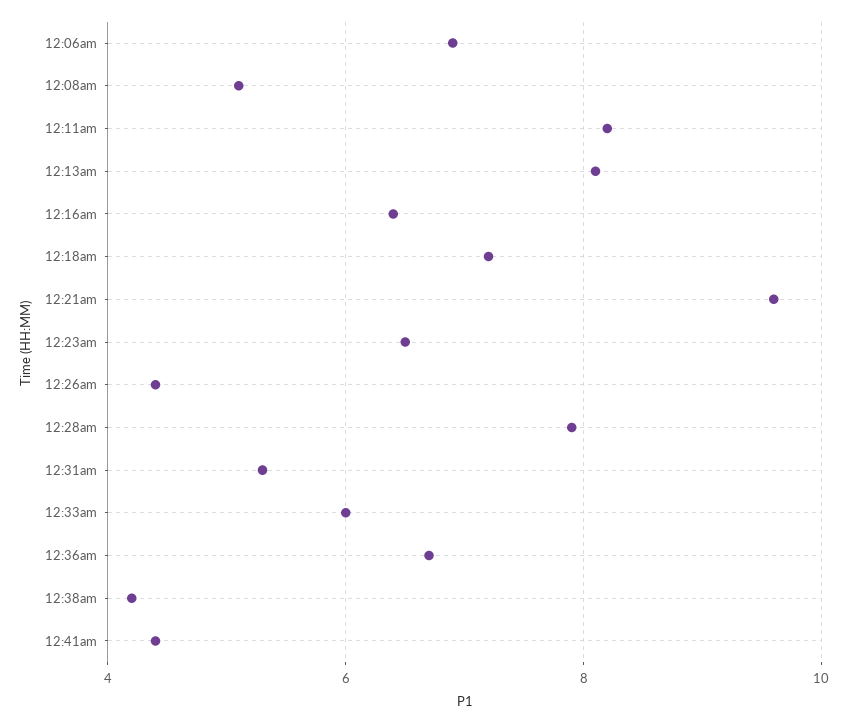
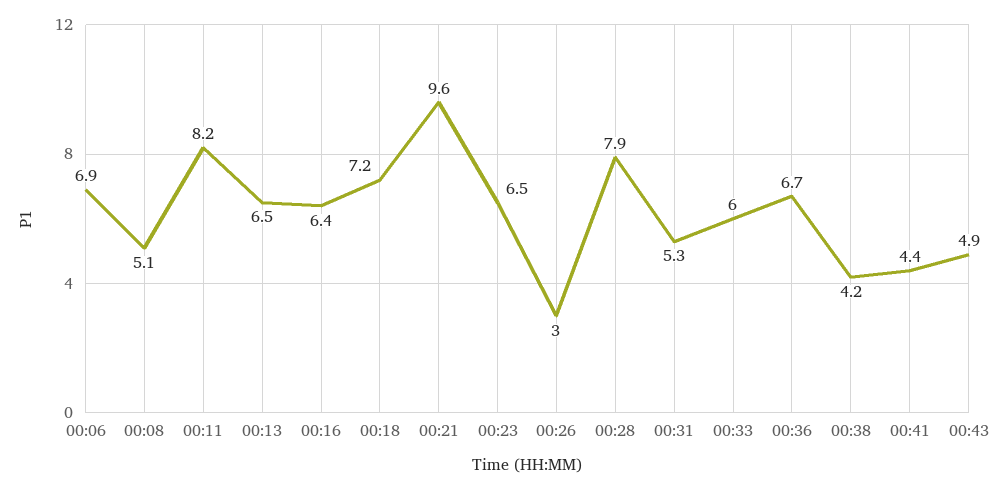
12:13am: 8 -> 6.5
12:26am: 4.5 -> 3
00:43: none -> 4.9

